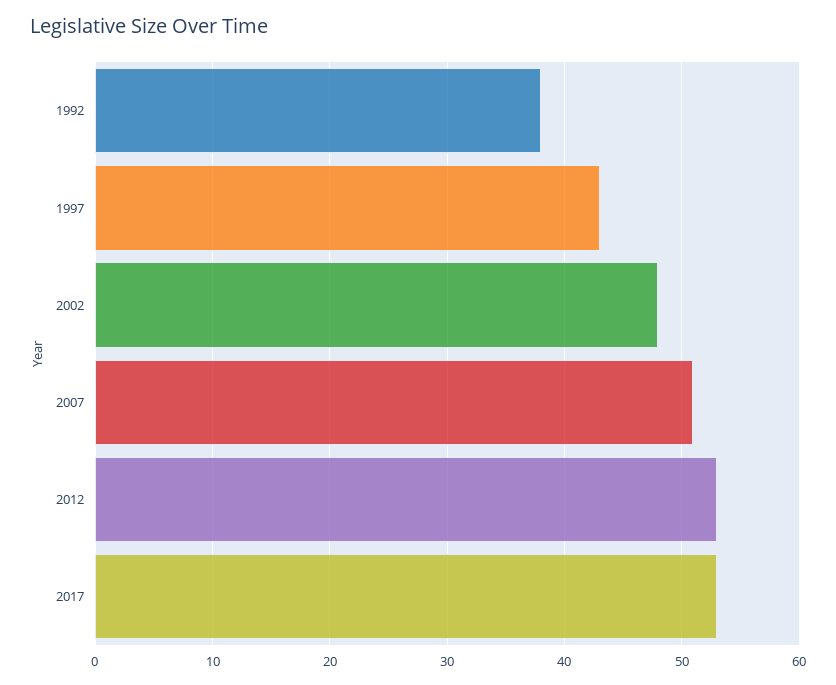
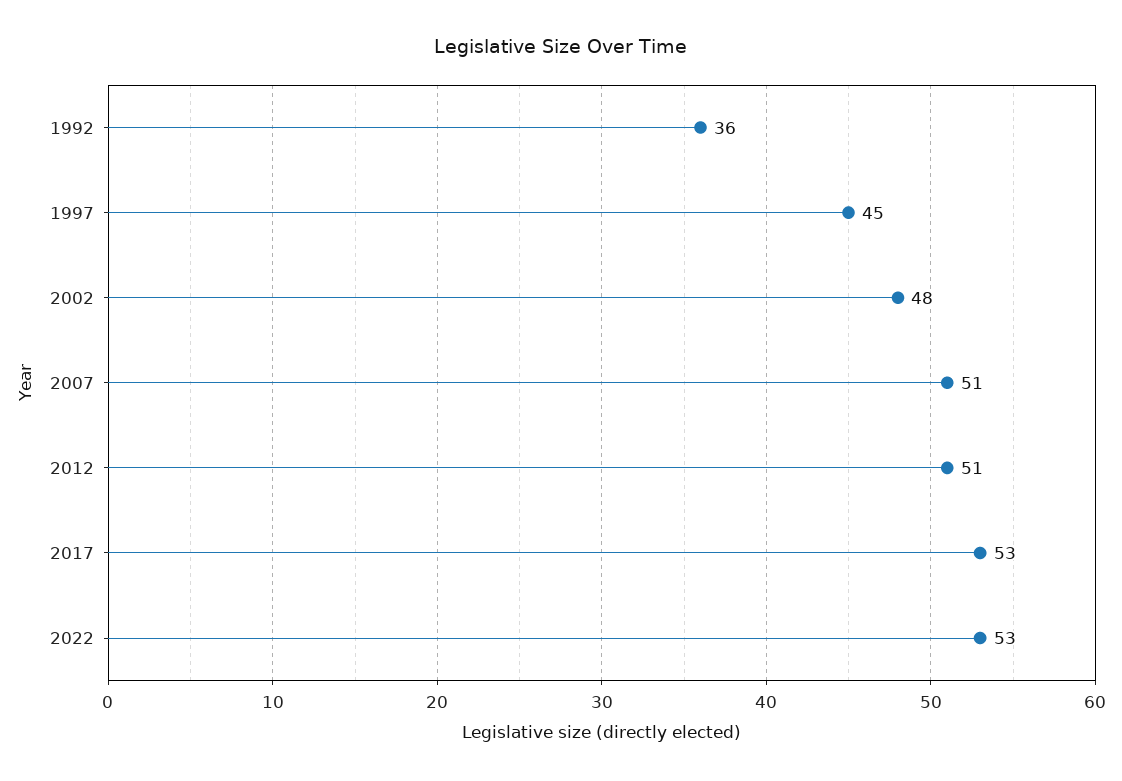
1992: 38 -> 36
1997: 43 -> 45
2012: 53 -> 51
2022: none -> 53

